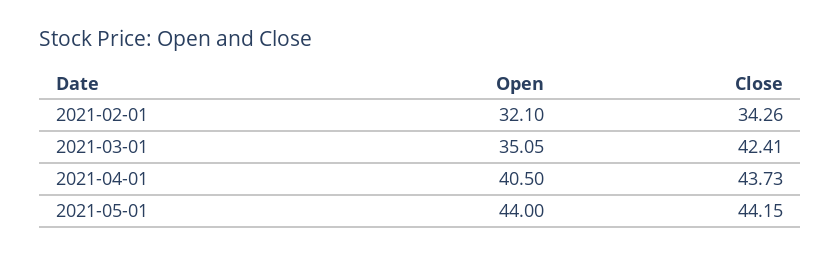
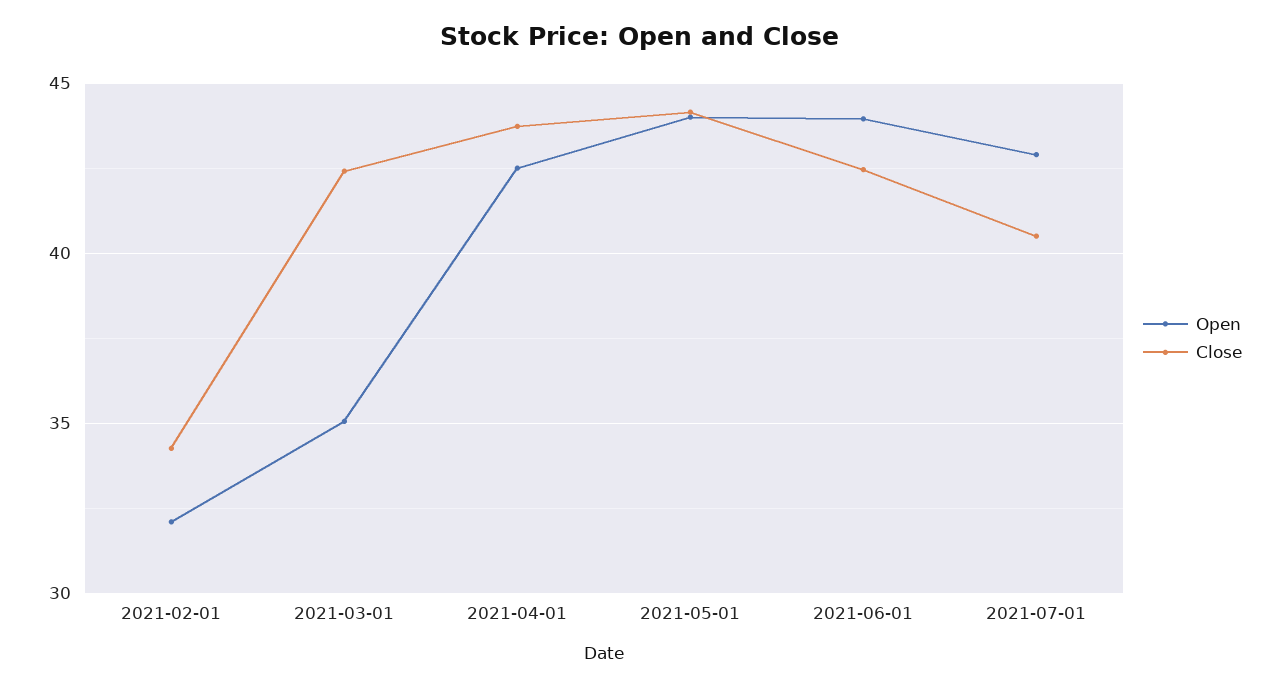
Open, 2021-04-01: 40.5 -> 42.5
Open, 2021-06-01: none -> 44
Close, 2021-06-01: none -> 42.5
Open, 2021-07-01: none -> 43
Close, 2021-07-01: none -> 40.5

